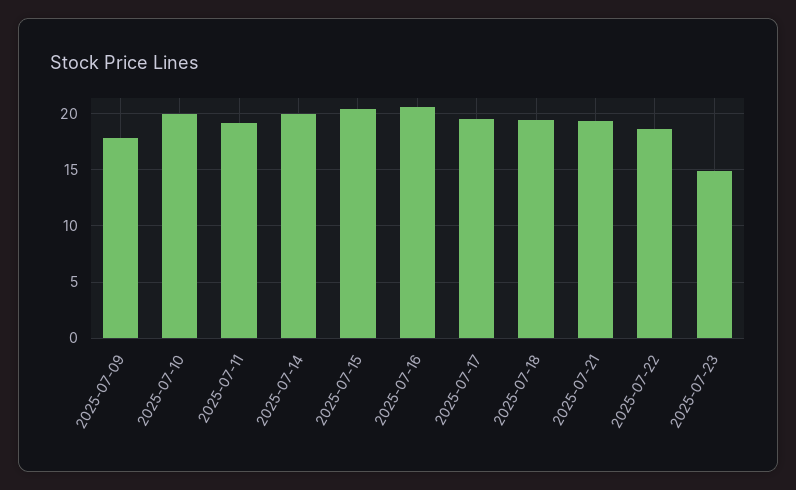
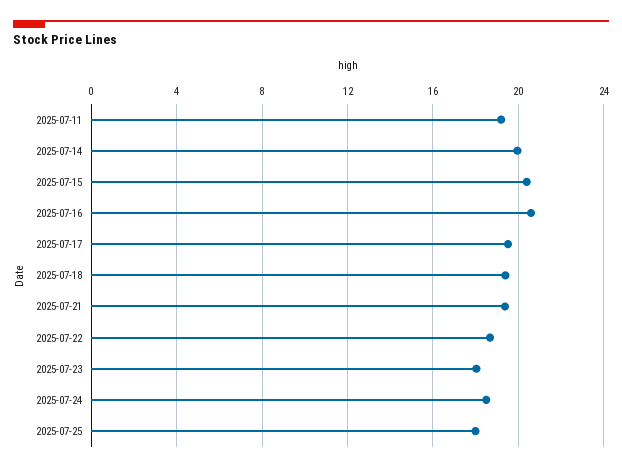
2025-07-09: 18 -> none
2025-07-10: 20 -> none
2025-07-23: 15 -> 18
2025-07-24: none -> 18.5
2025-07-25: none -> 18

